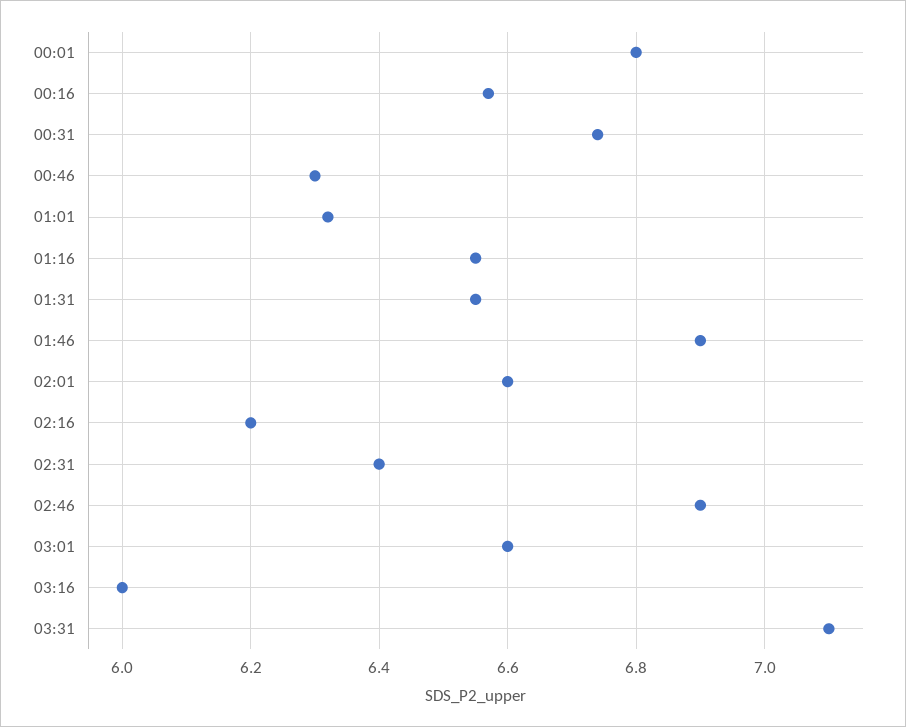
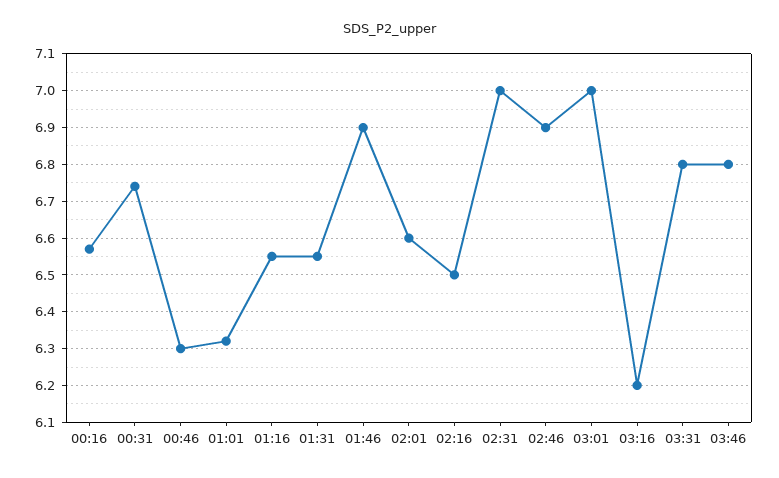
00:01: 6.8 -> none
02:16: 6.2 -> 6.5
02:31: 6.4 -> 7
03:01: 6.6 -> 7
03:16: 6 -> 6.2
03:31: 7.1 -> 6.8
03:46: none -> 6.8

